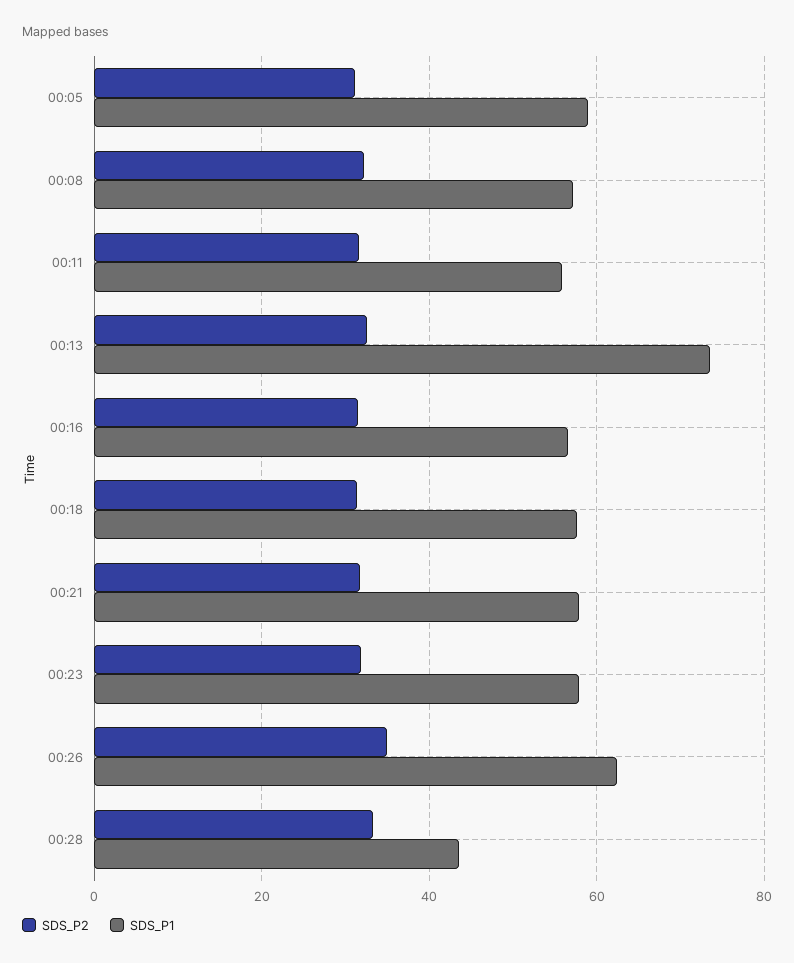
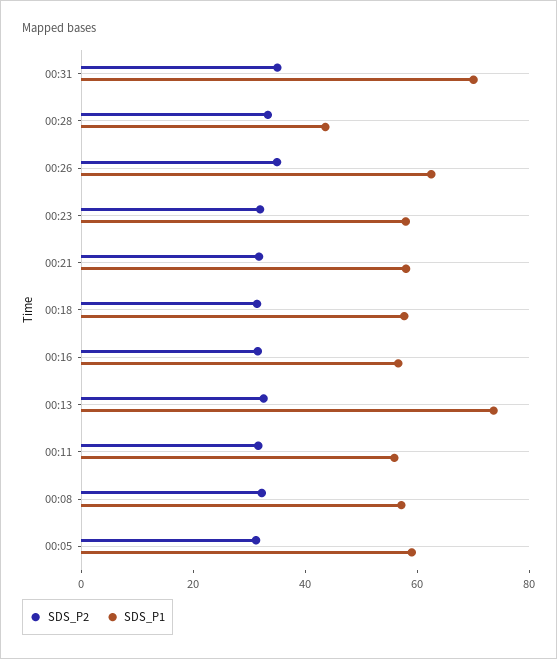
SDS_P2, 00:31: none -> 35
SDS_P1, 00:31: none -> 70

